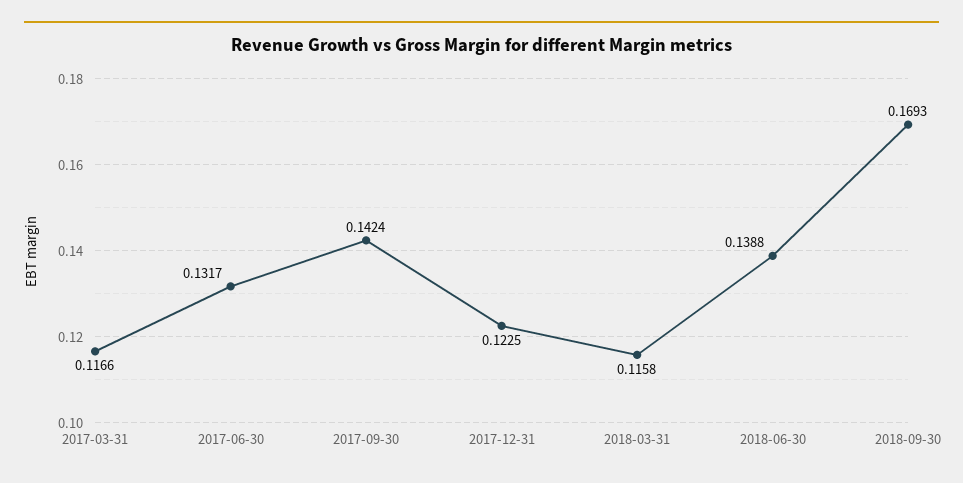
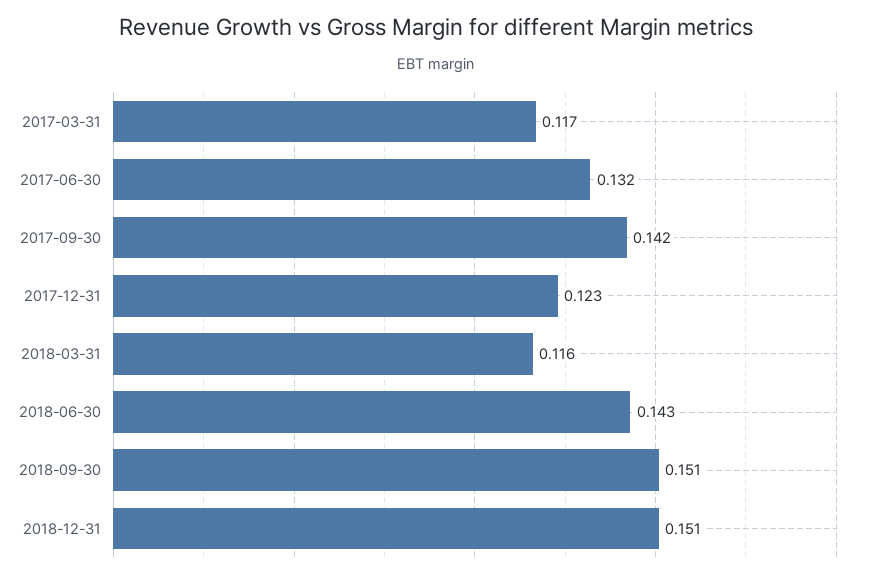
2018-06-30: 0.1388 -> 0.143
2018-09-30: 0.1693 -> 0.151
2018-12-31: none -> 0.151

